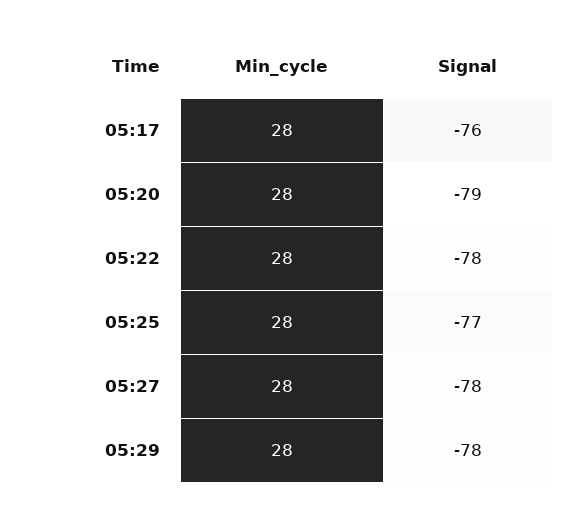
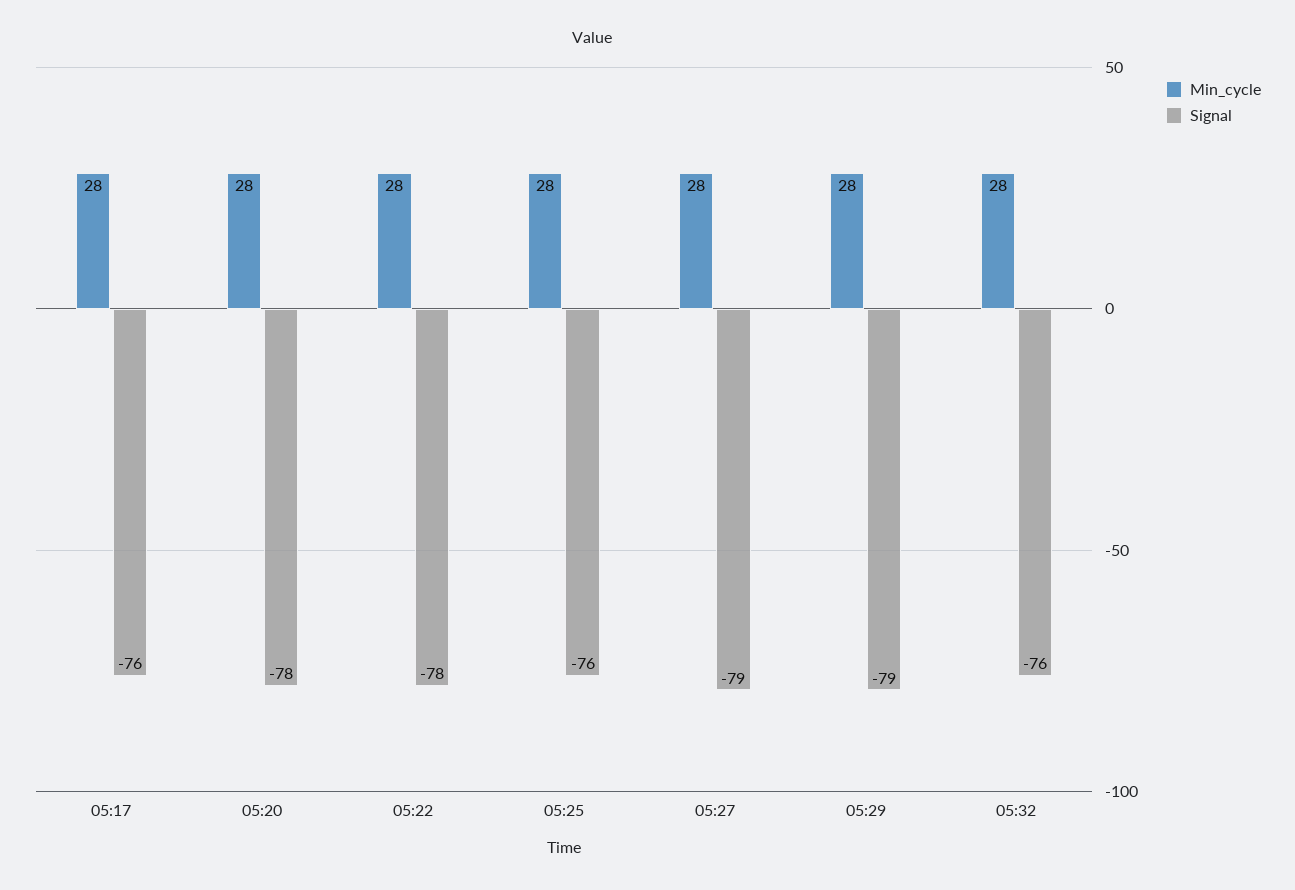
Signal, 05:20: -79 -> -78
Signal, 05:25: -77 -> -76
Signal, 05:27: -78 -> -79
Signal, 05:29: -78 -> -79
Min_cycle, 05:32: none -> 28
Signal, 05:32: none -> -76

